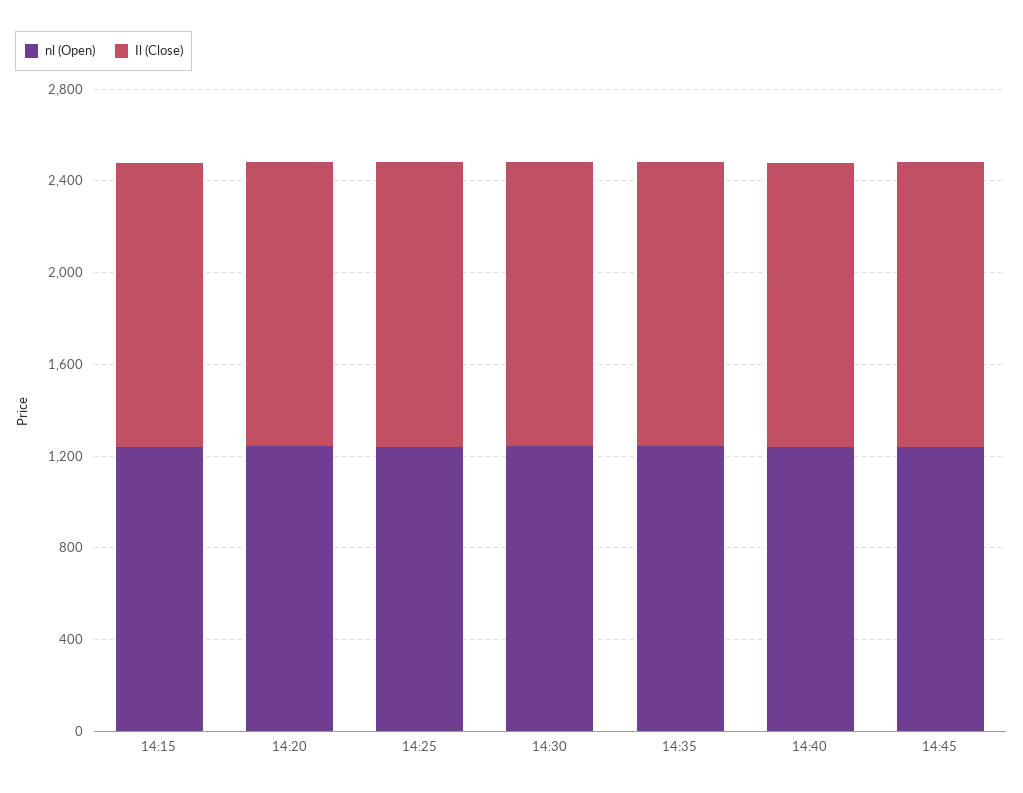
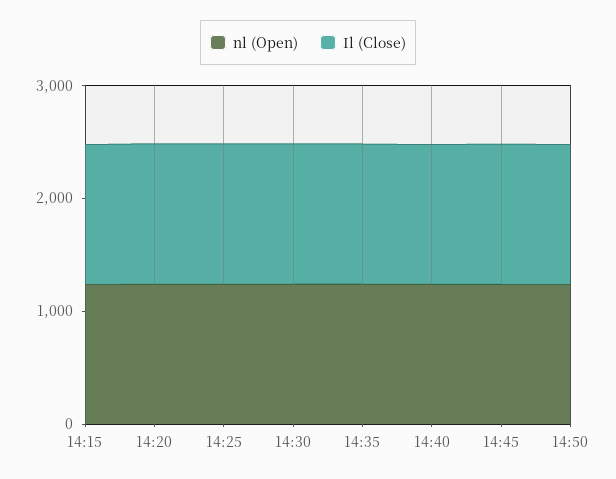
nl (Open), 14:50: none -> 1200
Il (Close), 14:50: none -> 1200

